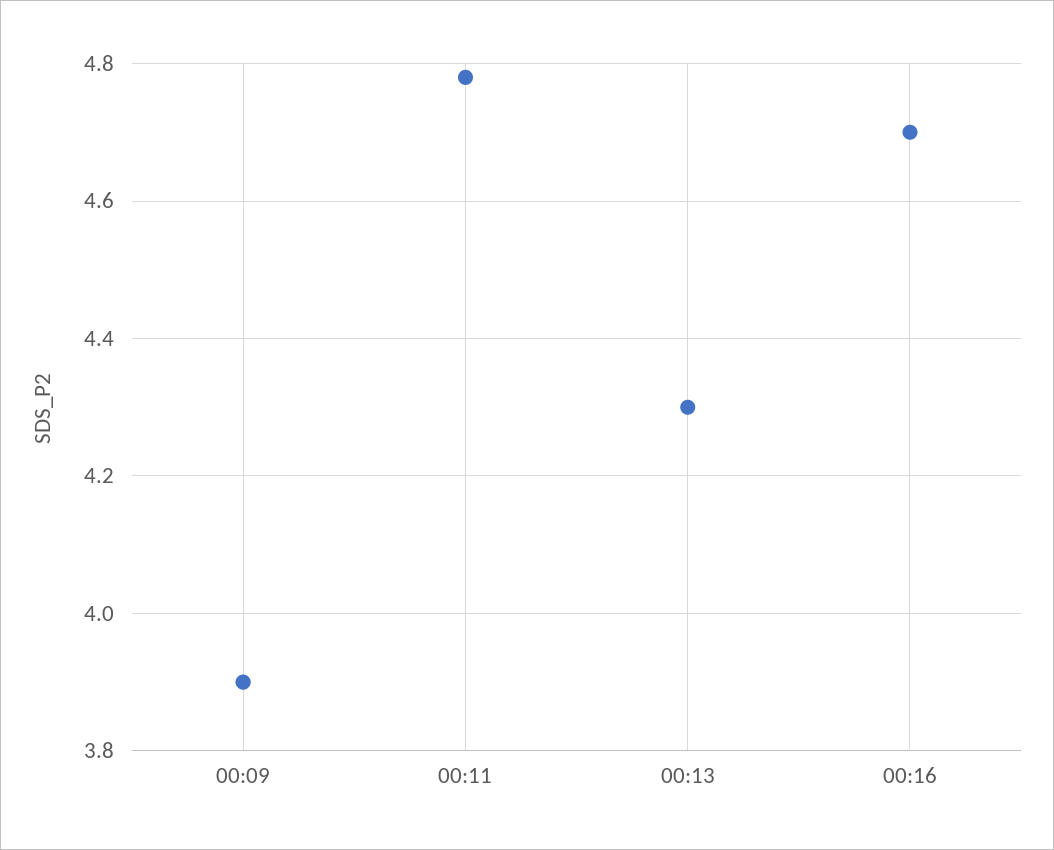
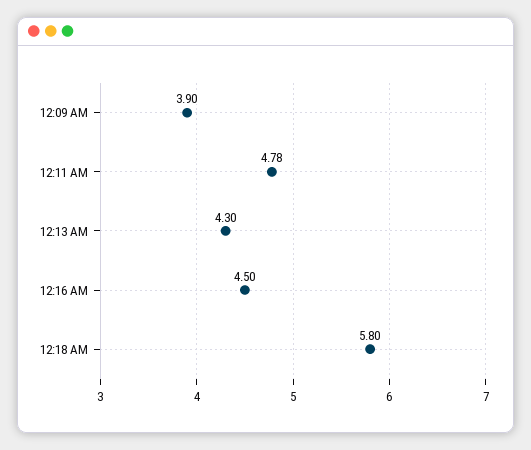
00:16: 4.7 -> 4.5
12:18 AM: none -> 5.8

